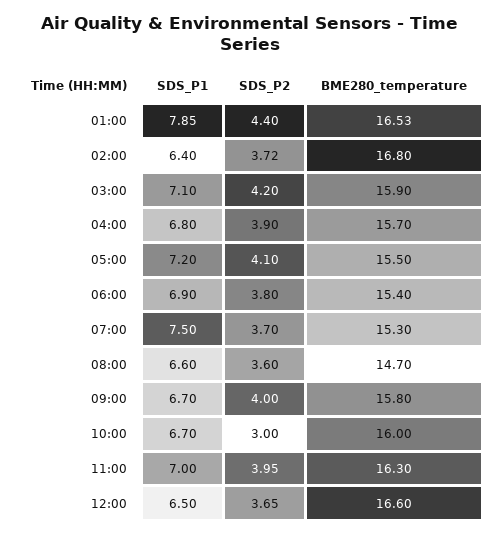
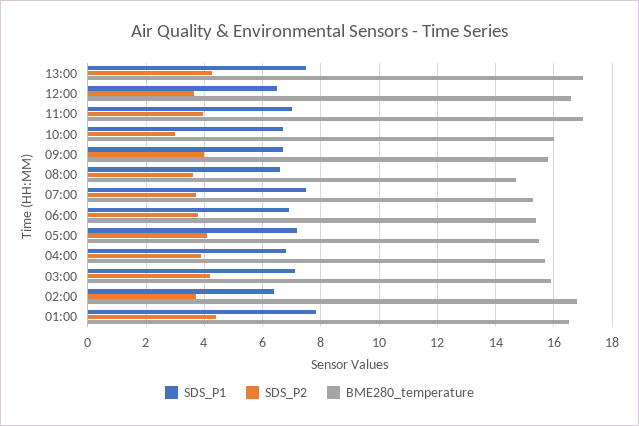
BME280_temperature, 11:00: 16.3 -> 17
SDS_P1, 13:00: none -> 7.5
SDS_P2, 13:00: none -> 4.25
BME280_temperature, 13:00: none -> 17

